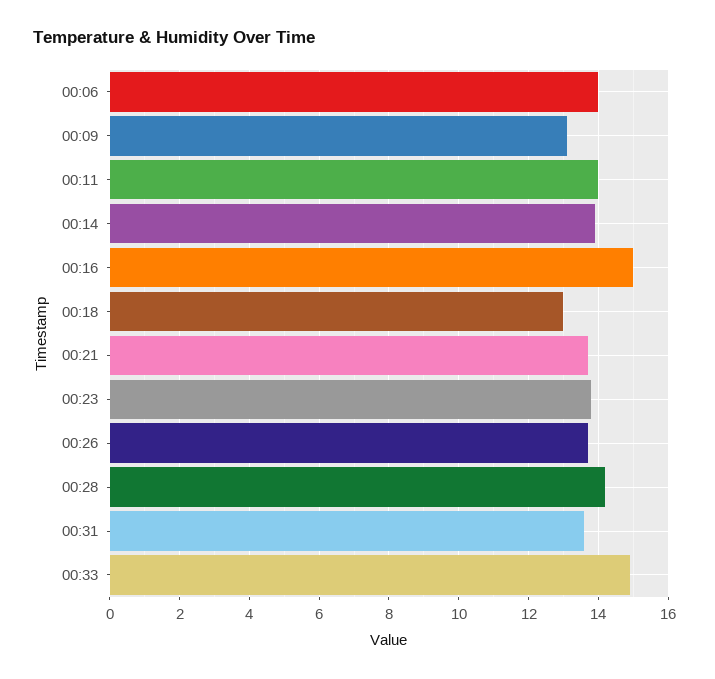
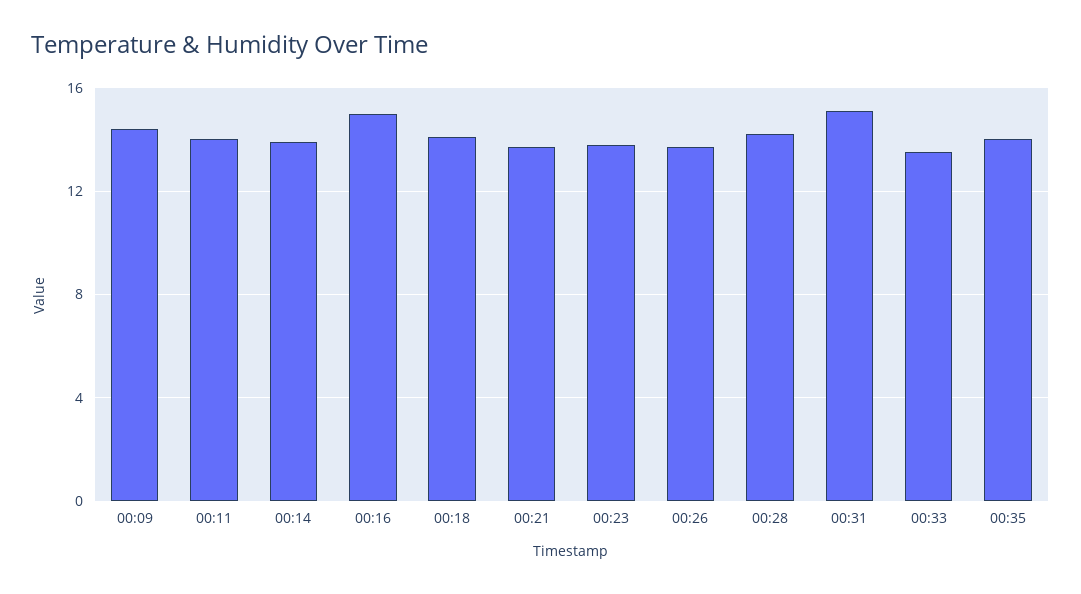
00:06: 14 -> none
00:09: 13 -> 14.5
00:18: 13 -> 14
00:31: 13.5 -> 15
00:33: 15 -> 13.5
00:35: none -> 14

